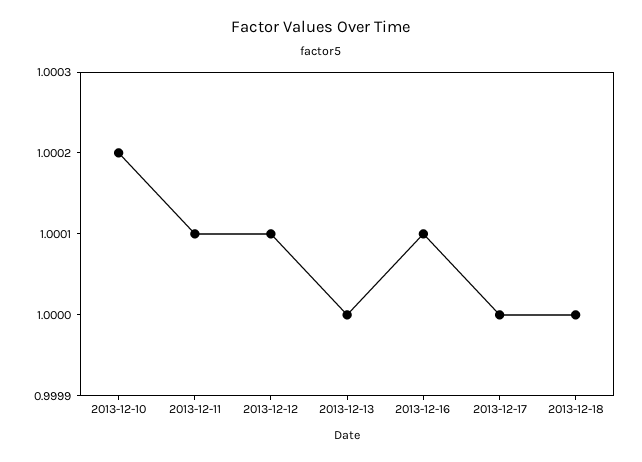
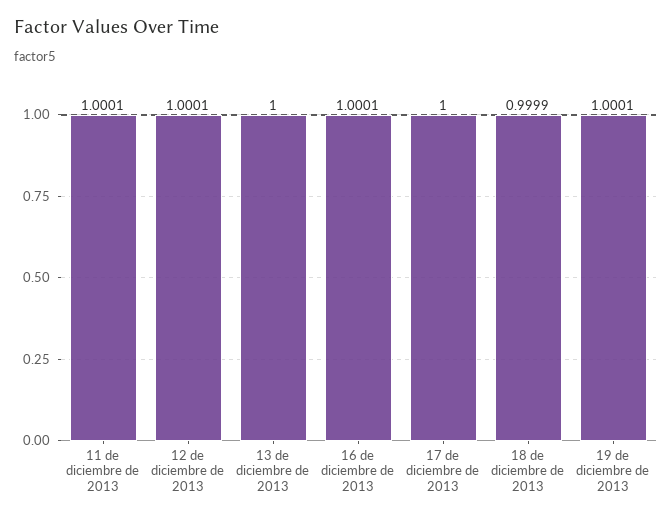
2013-12-10: 1.0002 -> none
2013-12-18: 1 -> 0.9999
19 de diciembre de 2013: none -> 1.0001

